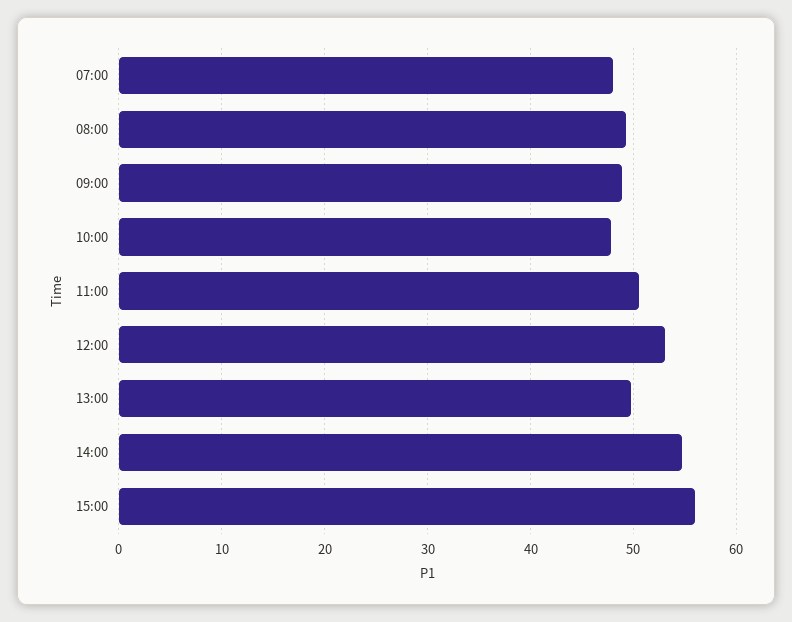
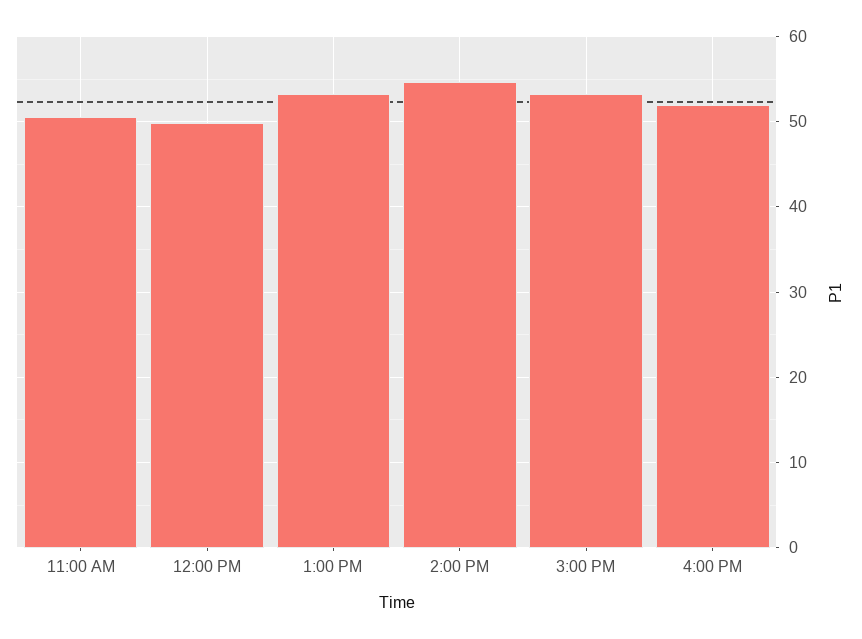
07:00: 48 -> none
08:00: 49 -> none
09:00: 49 -> none
10:00: 48 -> none
12:00: 53 -> 50
13:00: 50 -> 53
15:00: 56 -> 53
4:00 PM: none -> 52

